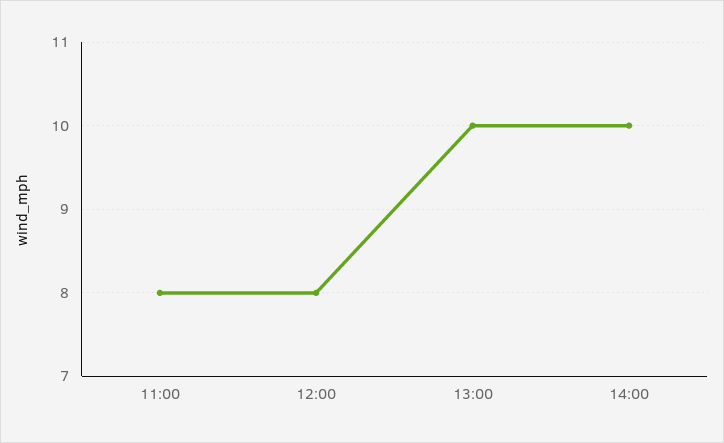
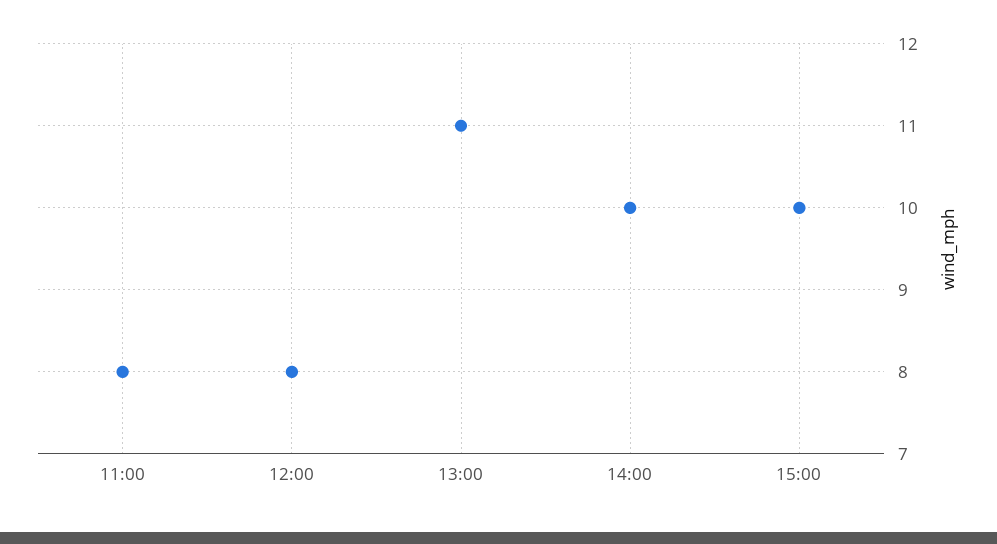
13:00: 10 -> 11
15:00: none -> 10

